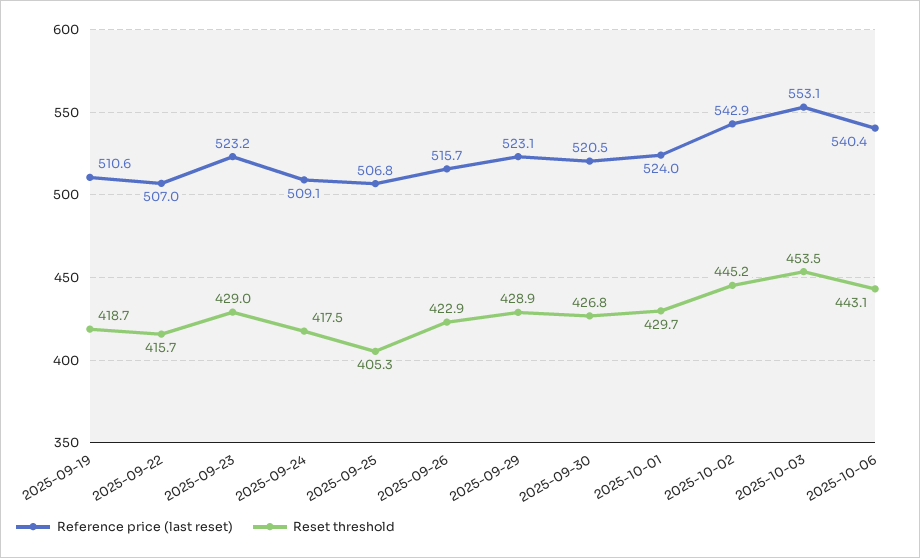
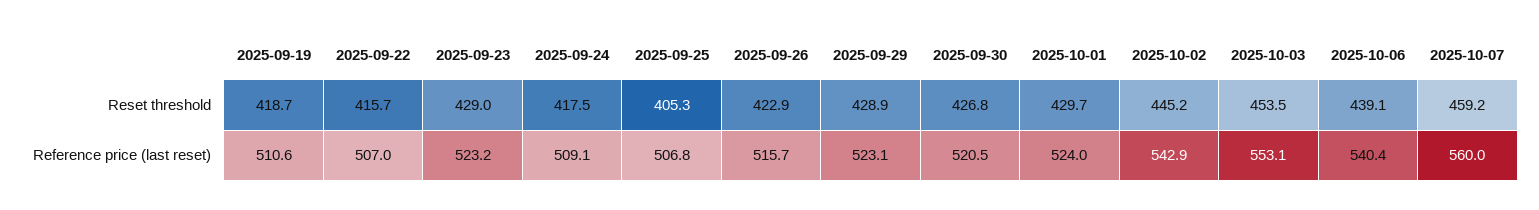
Reset threshold, 2025-10-06: 443.1 -> 439.1
Reset threshold, 2025-10-07: none -> 459.2
Reference price (last reset), 2025-10-07: none -> 560

